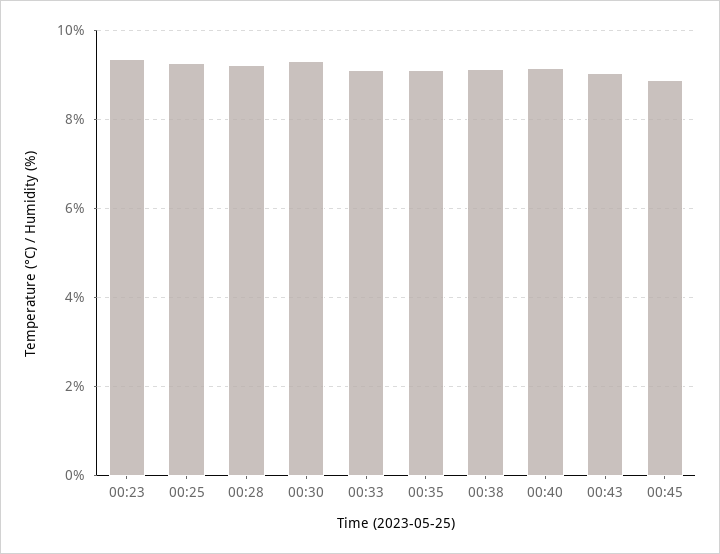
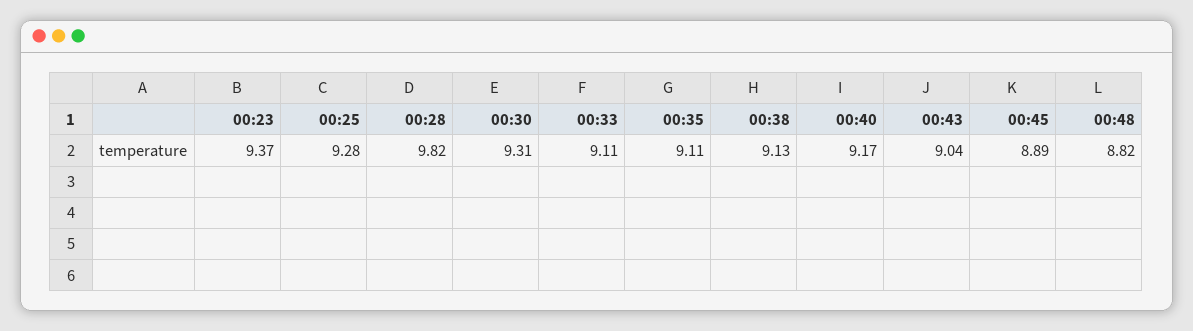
00:28: 9.2 -> 9.82
00:48: none -> 8.82

